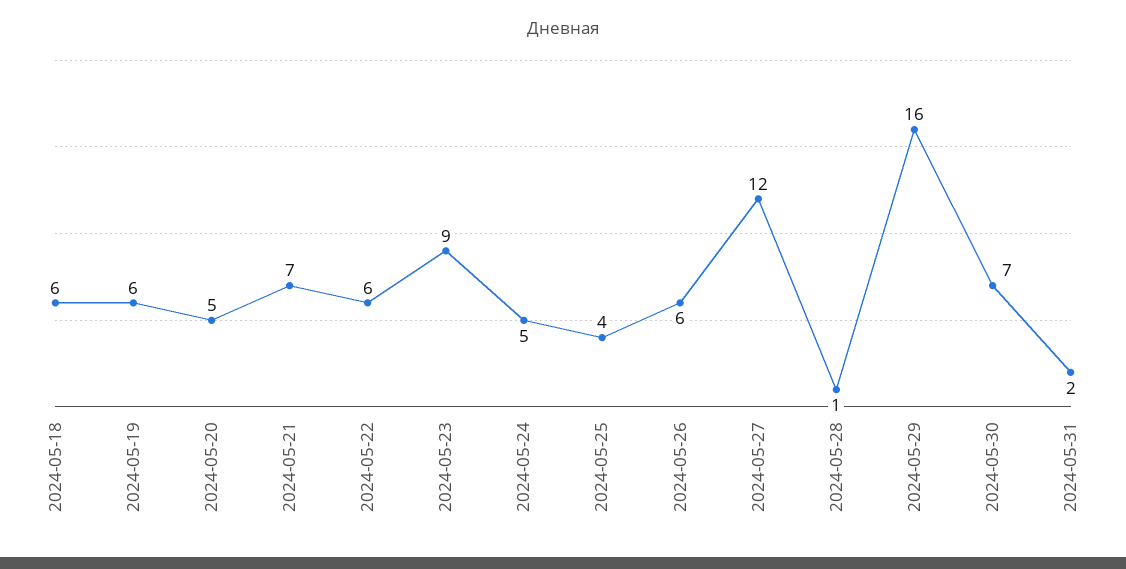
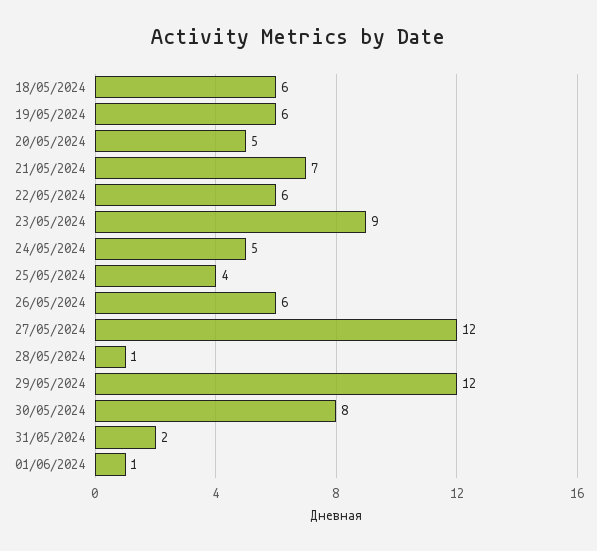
2024-05-29: 16 -> 12
2024-05-30: 7 -> 8
01/06/2024: none -> 1

